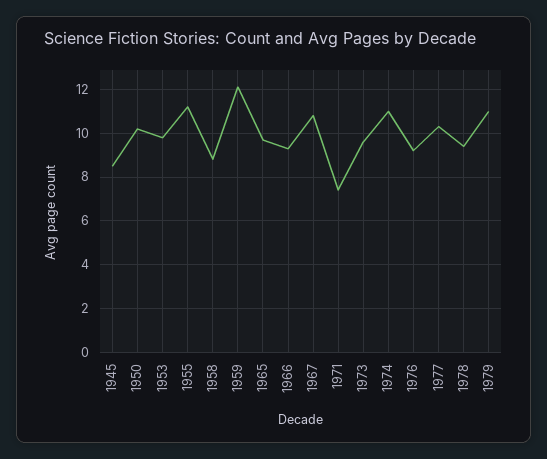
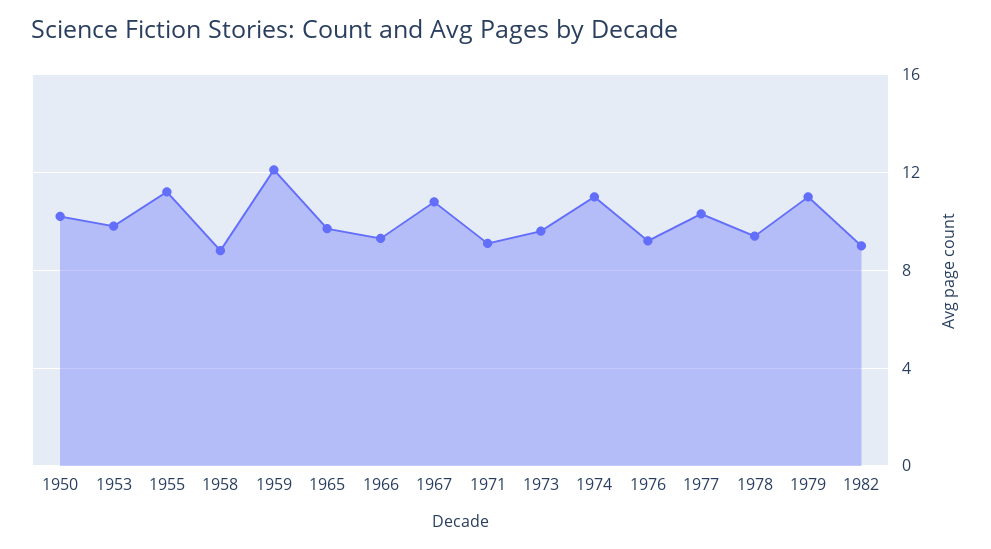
1945: 8.5 -> none
1971: 7.5 -> 9
1982: none -> 9

